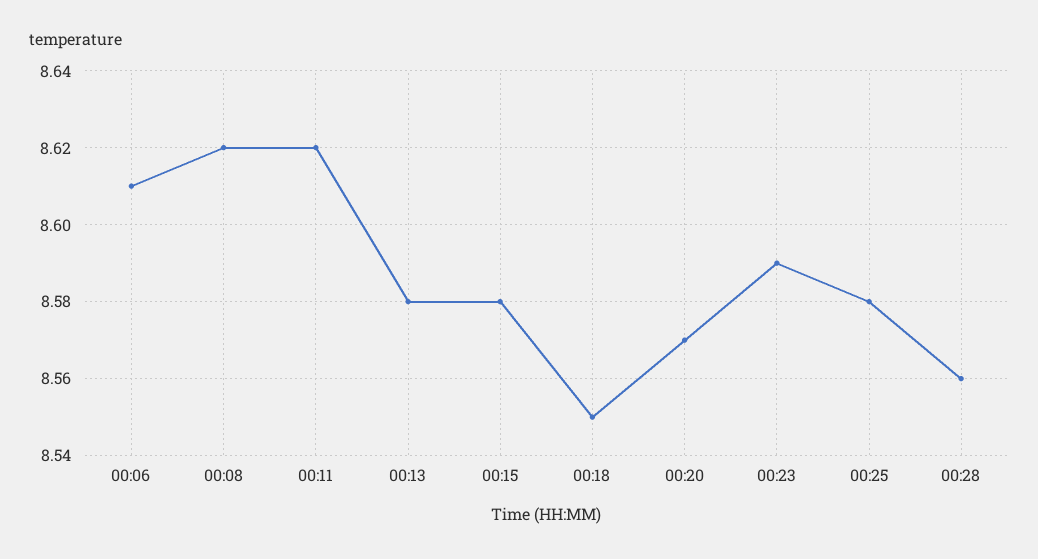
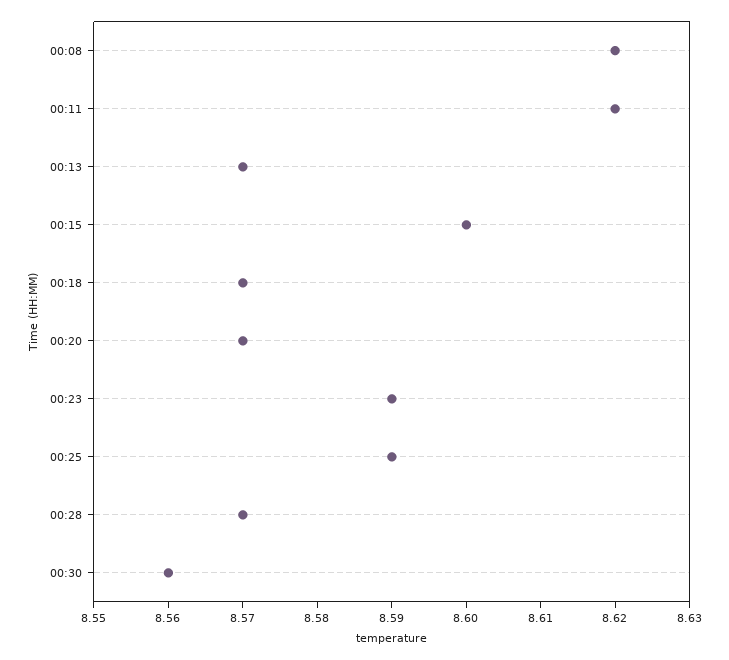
00:06: 8.61 -> none
00:13: 8.58 -> 8.57
00:15: 8.58 -> 8.6
00:18: 8.55 -> 8.57
00:25: 8.58 -> 8.59
00:28: 8.56 -> 8.57
00:30: none -> 8.56

